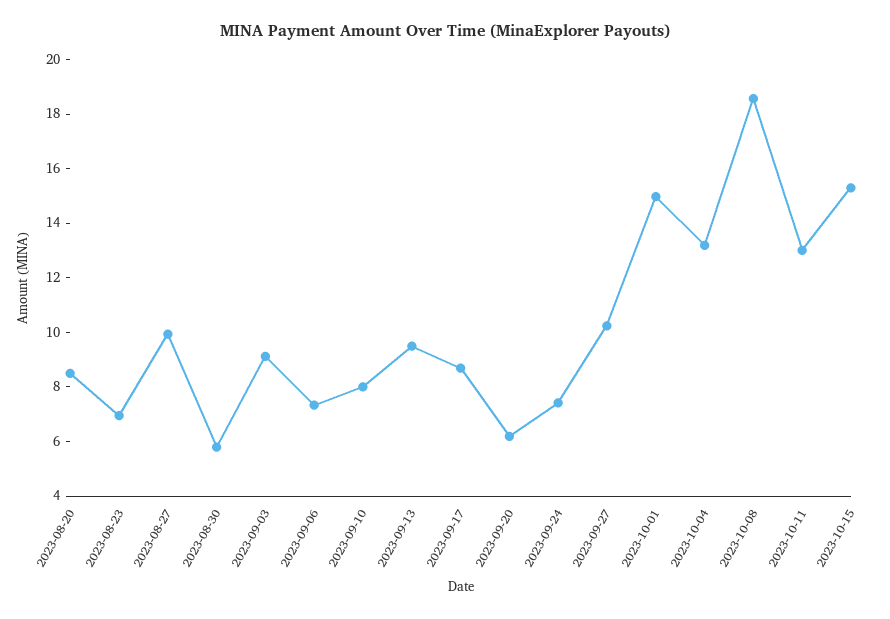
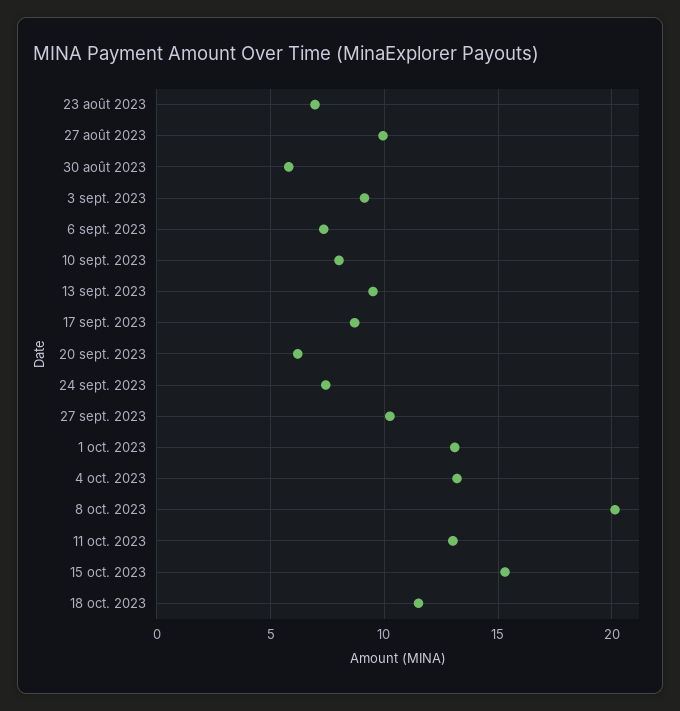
2023-08-20: 8.5 -> none
2023-10-01: 15 -> 13
2023-10-08: 18.5 -> 20
18 oct. 2023: none -> 11.5

